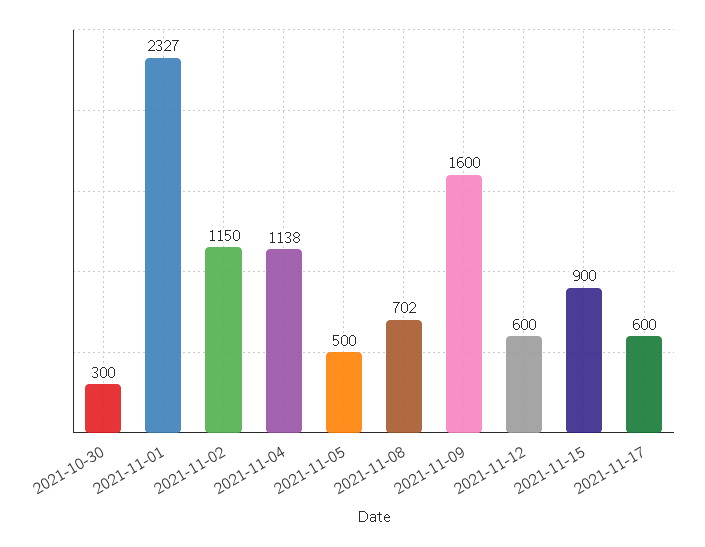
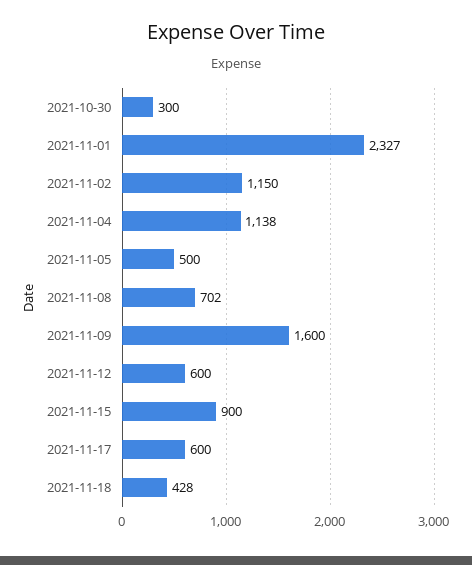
2021-11-18: none -> 428

